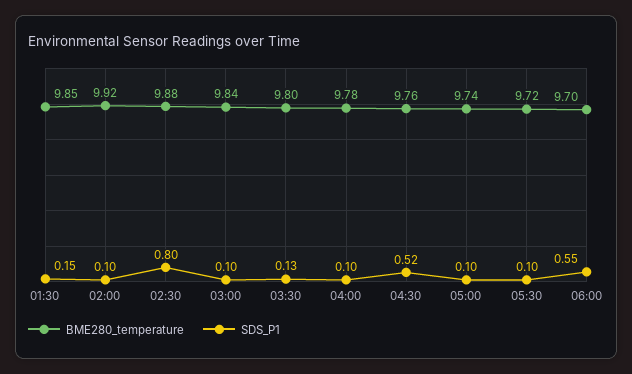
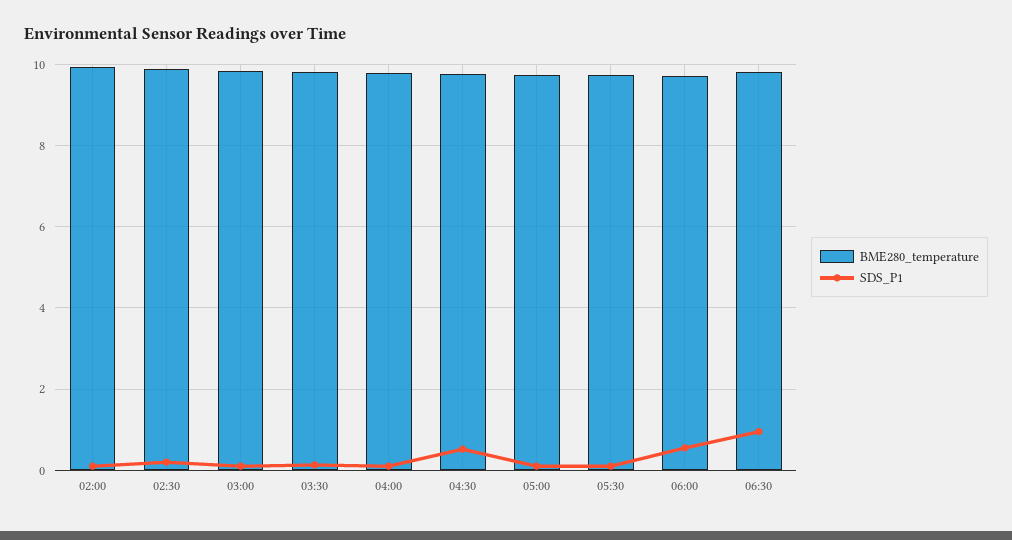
BME280_temperature, 01:30: 9.85 -> none
SDS_P1, 01:30: 0.15 -> none
SDS_P1, 02:30: 0.8 -> 0.2
BME280_temperature, 06:30: none -> 9.8
SDS_P1, 06:30: none -> 1

